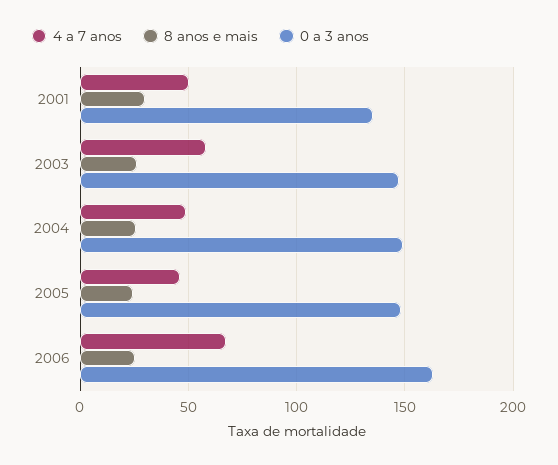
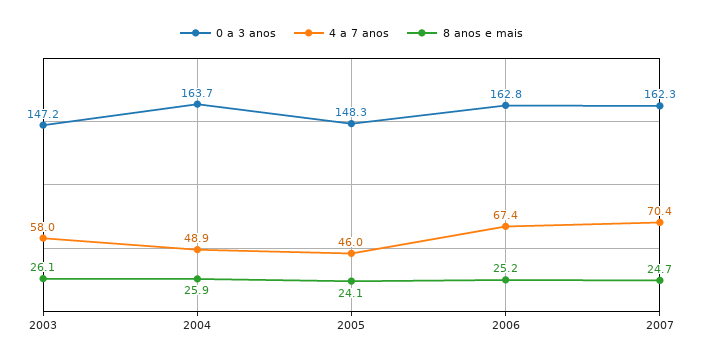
4 a 7 anos, 2001: 50 -> none
8 anos e mais, 2001: 30 -> none
0 a 3 anos, 2001: 135 -> none
0 a 3 anos, 2004: 150 -> 163.7
0 a 3 anos, 2007: none -> 162.3
4 a 7 anos, 2007: none -> 70.4
8 anos e mais, 2007: none -> 24.7

